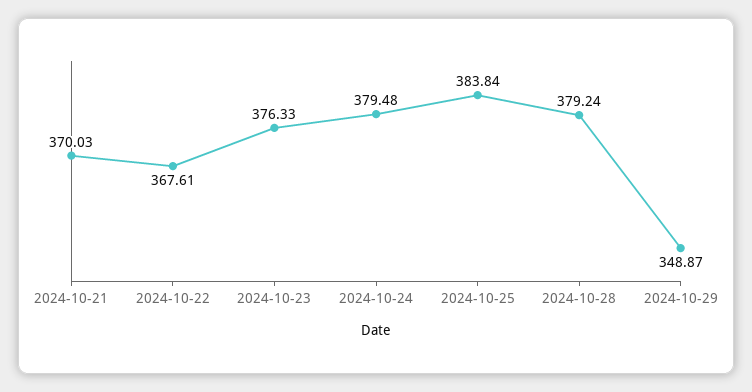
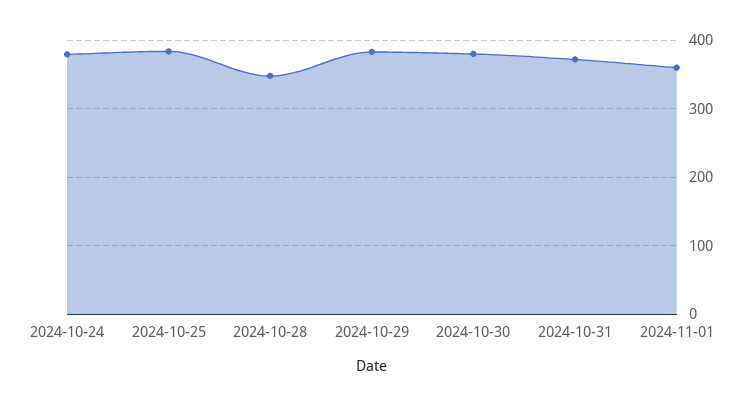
2024-10-21: 370.03 -> none
2024-10-22: 367.61 -> none
2024-10-23: 376.33 -> none
2024-10-28: 379.24 -> 350
2024-10-29: 348.87 -> 380
2024-10-30: none -> 380
2024-10-31: none -> 370
2024-11-01: none -> 360

